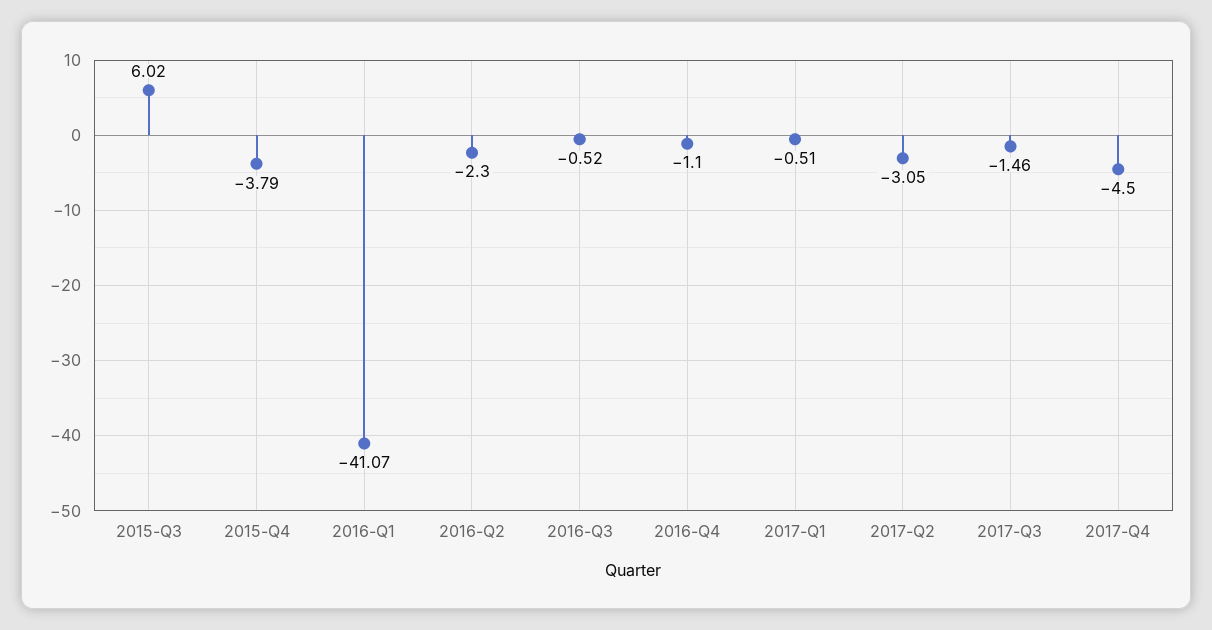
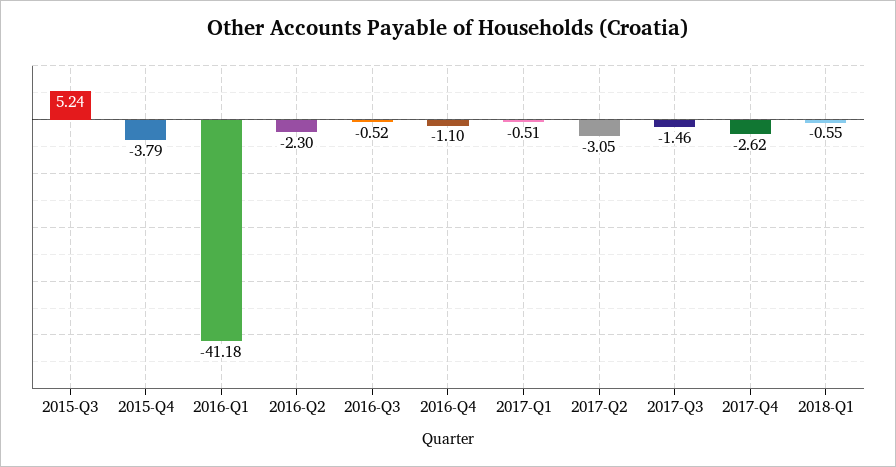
2015-Q3: 6.02 -> 5.24
2016-Q1: -41.07 -> -41.18
2017-Q4: -4.5 -> -2.62
2018-Q1: none -> -0.55

